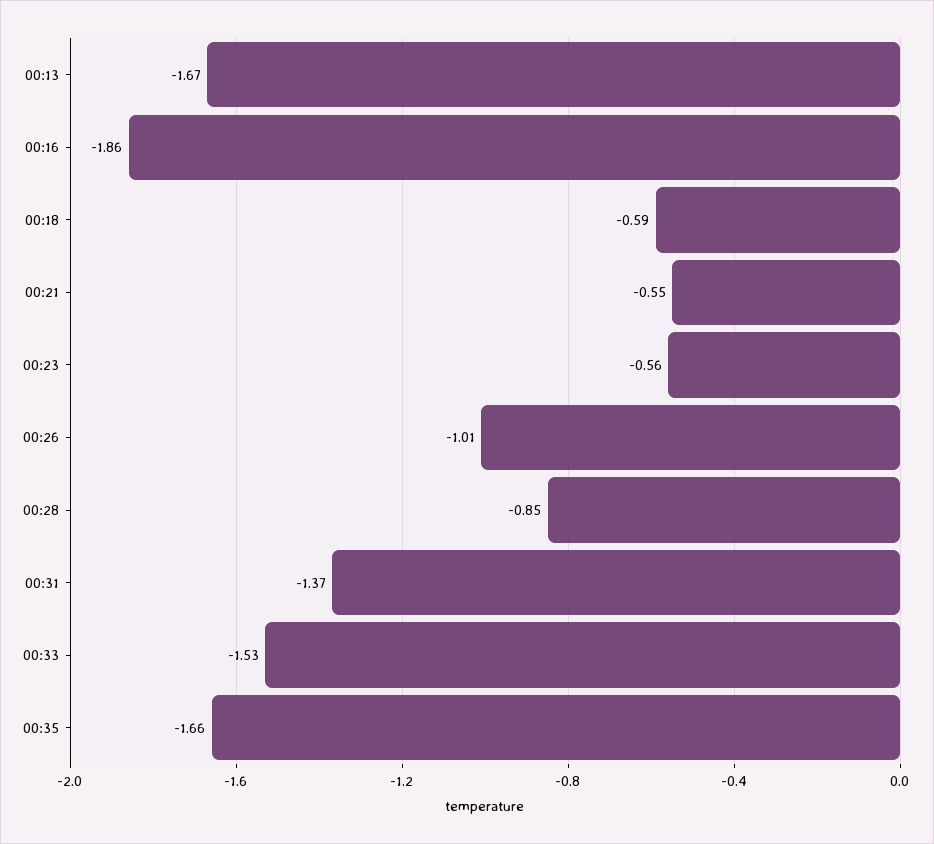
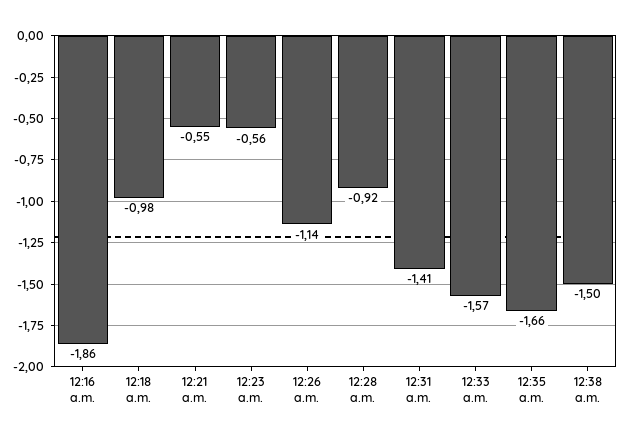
00:13: -1.67 -> none
00:18: -0.59 -> -0.98
00:26: -1.01 -> -1.14
00:28: -0.85 -> -0.92
00:31: -1.37 -> -1.41
00:33: -1.53 -> -1.57
12:38 a.m.: none -> -1.5

